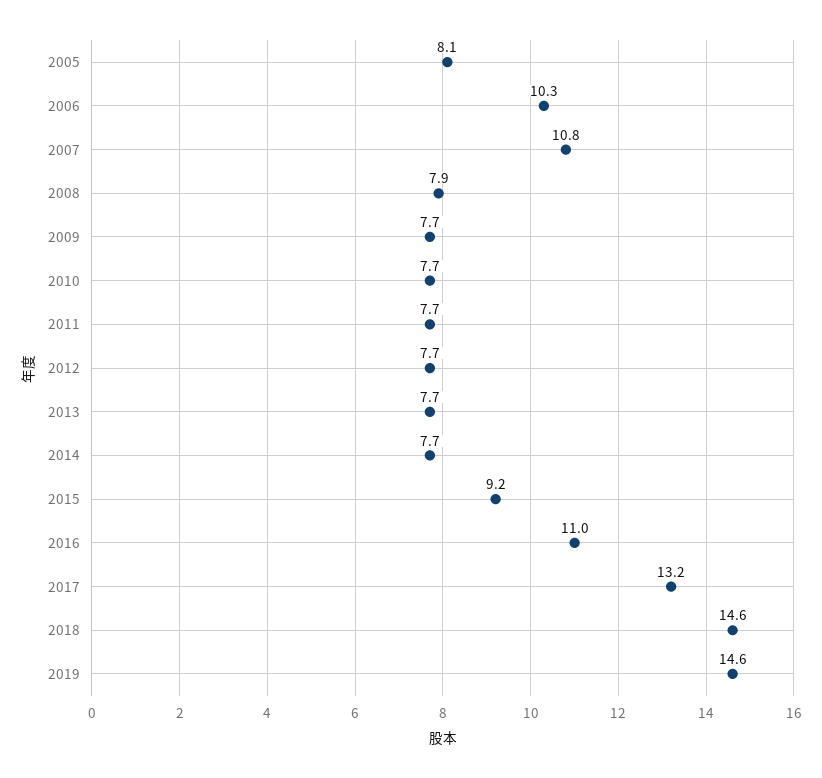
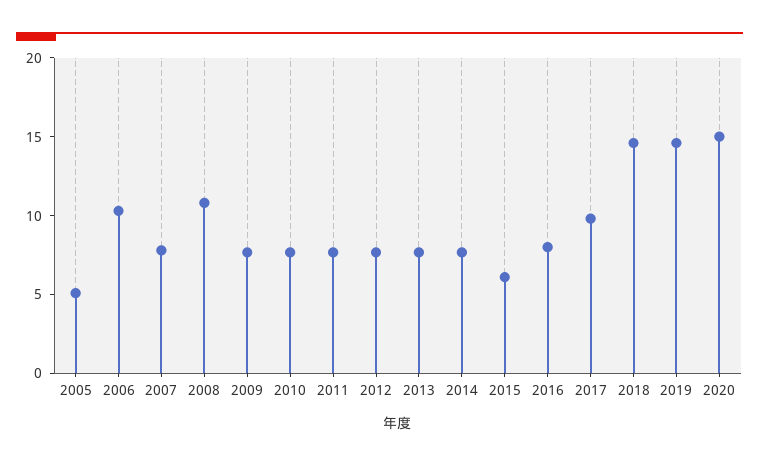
2005: 8.1 -> 5
2007: 10.8 -> 8
2008: 7.9 -> 11
2015: 9.2 -> 6
2016: 11 -> 8
2017: 13.2 -> 10
2020: none -> 15

